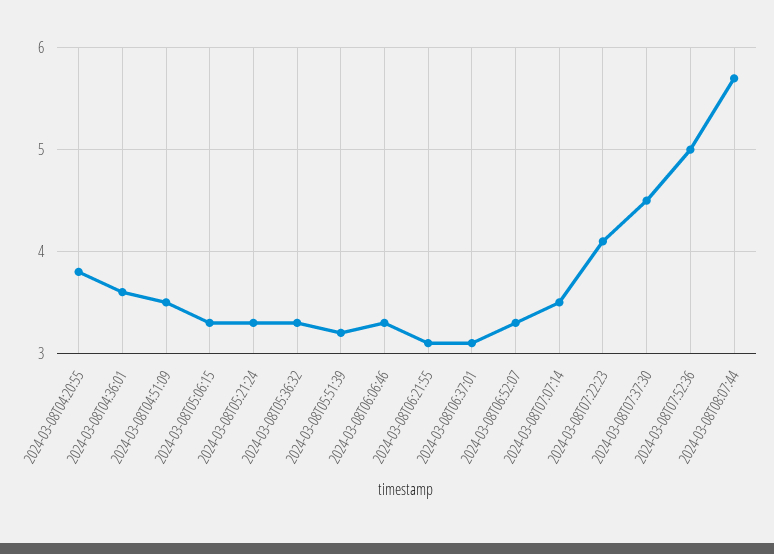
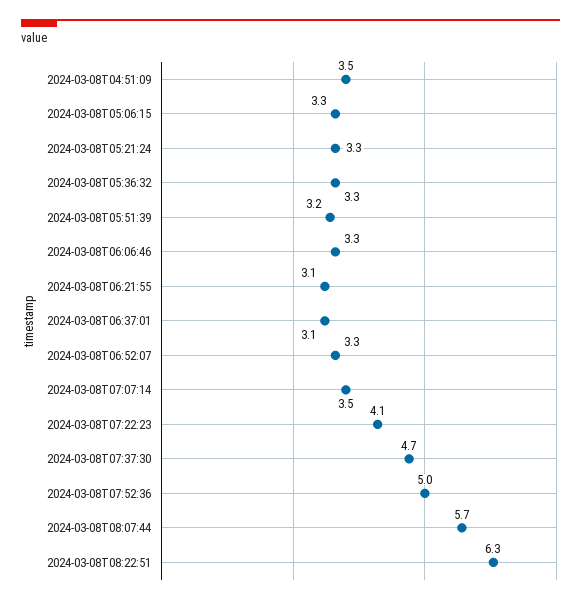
2024-03-08T04:20:55: 3.8 -> none
2024-03-08T04:36:01: 3.6 -> none
2024-03-08T07:37:30: 4.5 -> 4.7
2024-03-08T08:22:51: none -> 6.3

